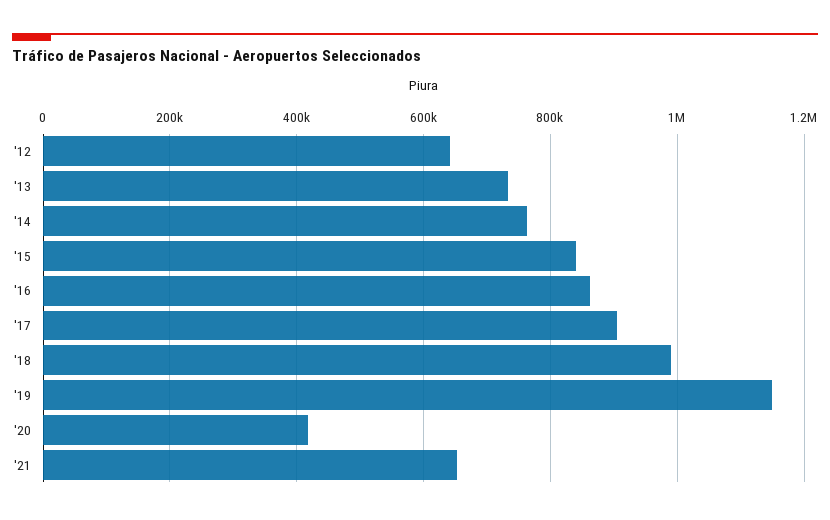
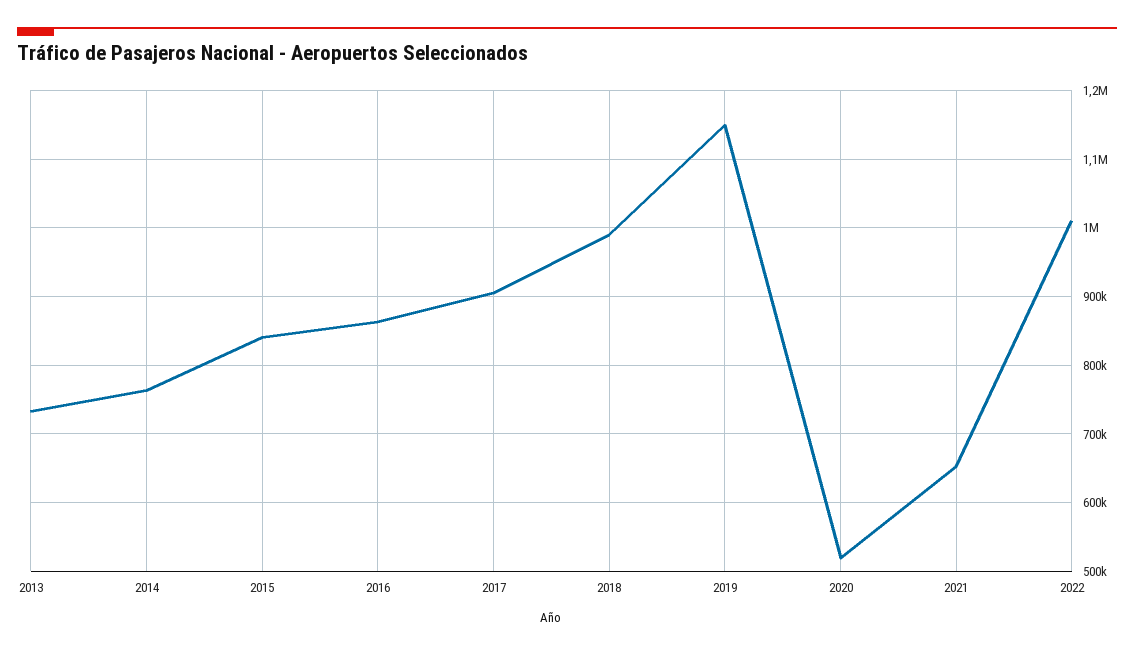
'12: 640000 -> none
'20: 420000 -> 520000
2022: none -> 1010000

